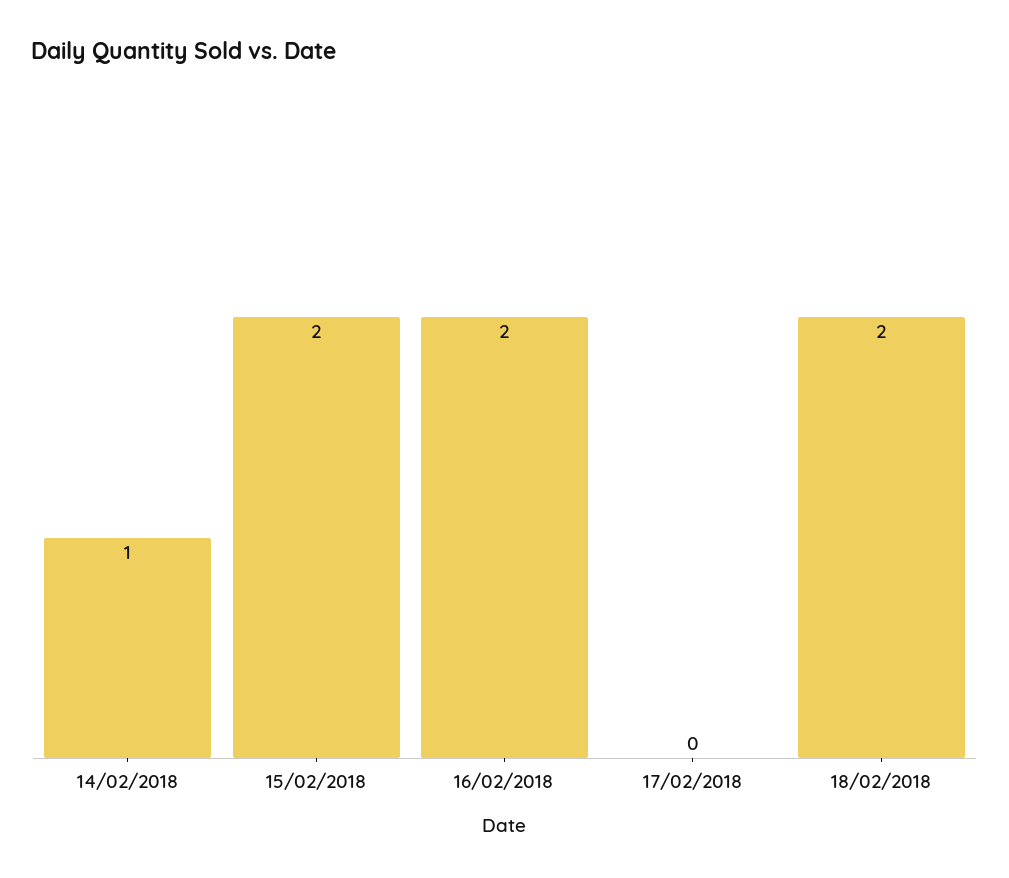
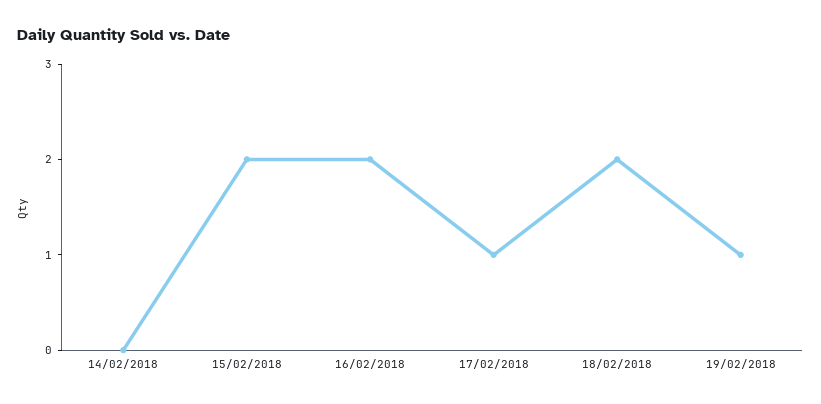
14/02/2018: 1 -> 0
17/02/2018: 0 -> 1
19/02/2018: none -> 1

